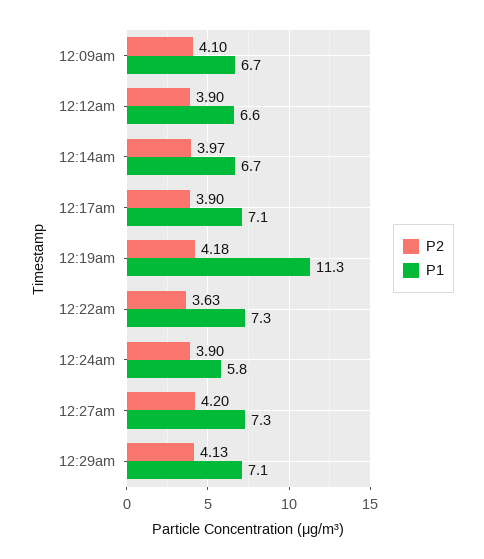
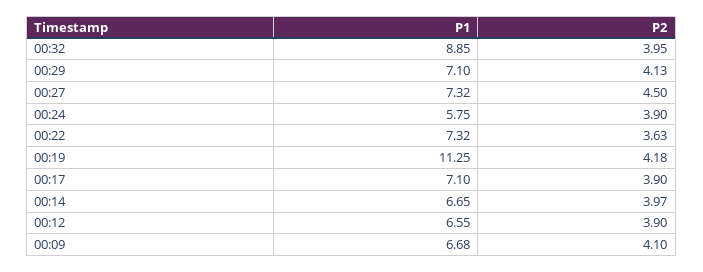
P2, 12:27am: 4.2 -> 4.5
P1, 00:32: none -> 8.85
P2, 00:32: none -> 3.95

